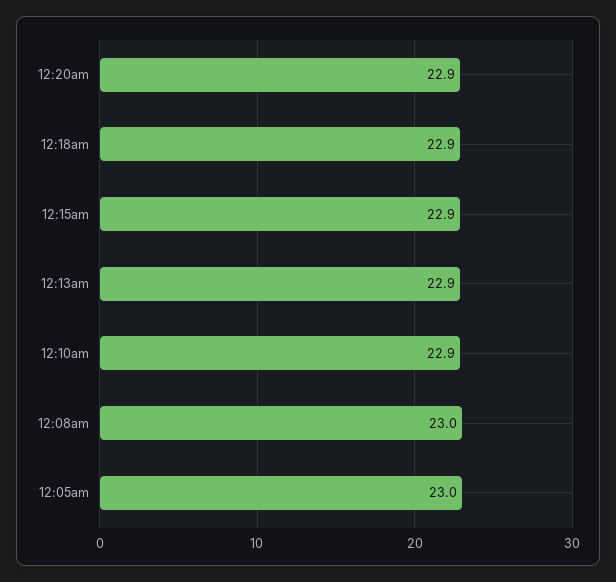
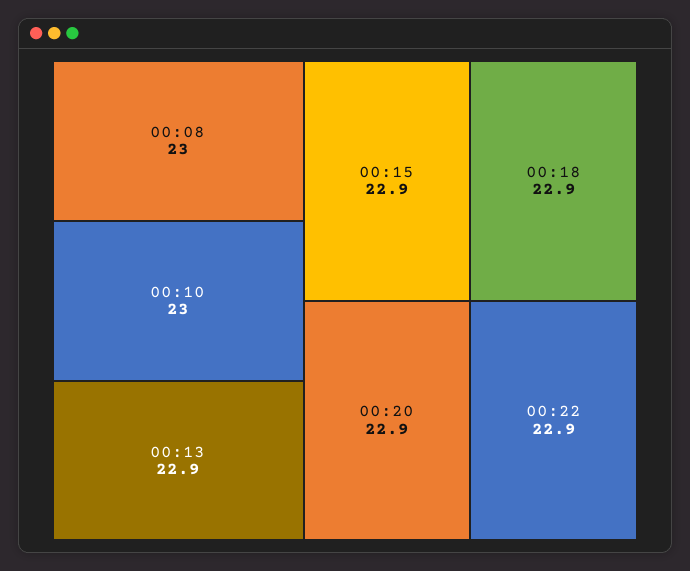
12:10am: 22.9 -> 23
12:05am: 23 -> none
00:22: none -> 22.9

